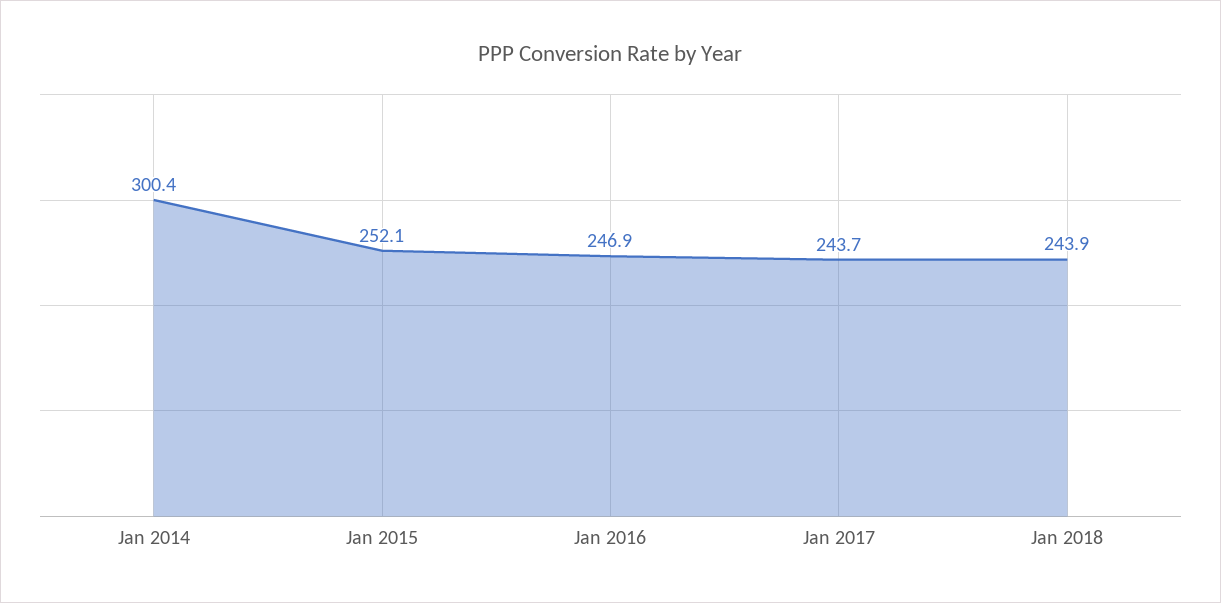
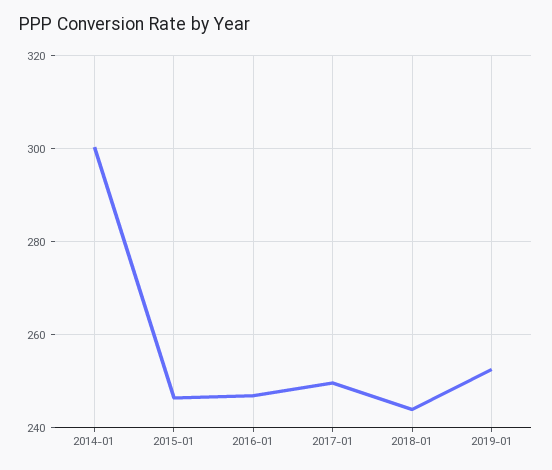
Jan 2015: 252.1 -> 246
Jan 2017: 243.7 -> 250
2019-01: none -> 252

